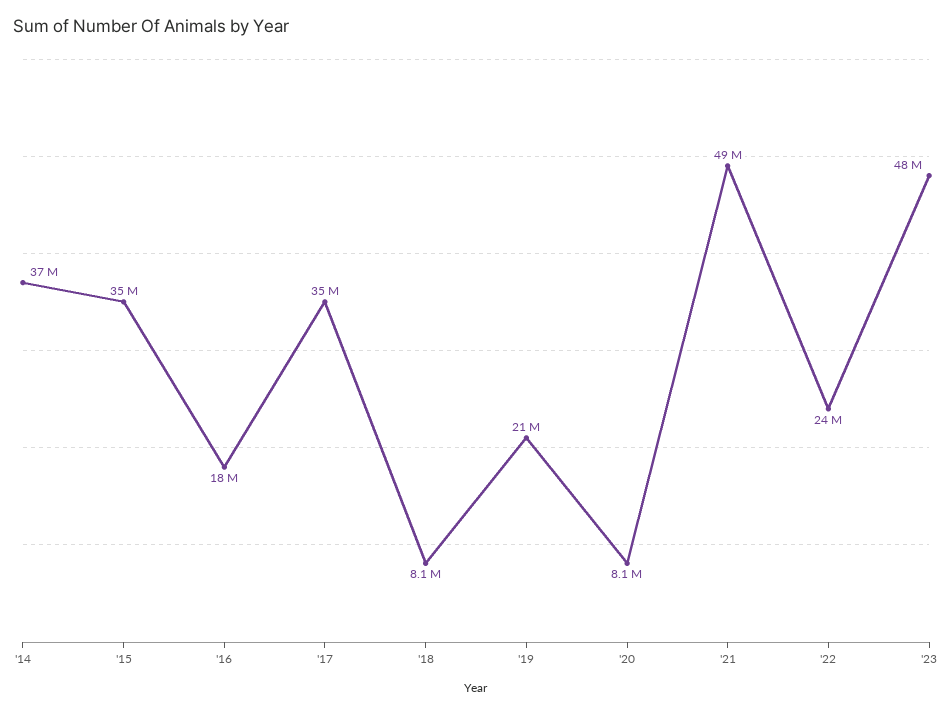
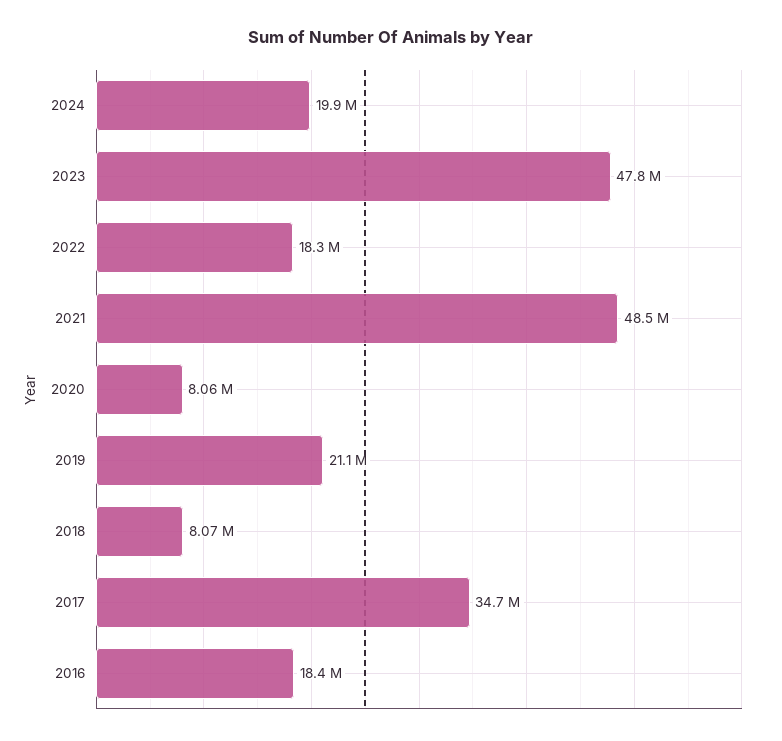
'14: 37000000 -> none
'15: 35000000 -> none
'22: 24000000 -> 18300000
2024: none -> 19900000

